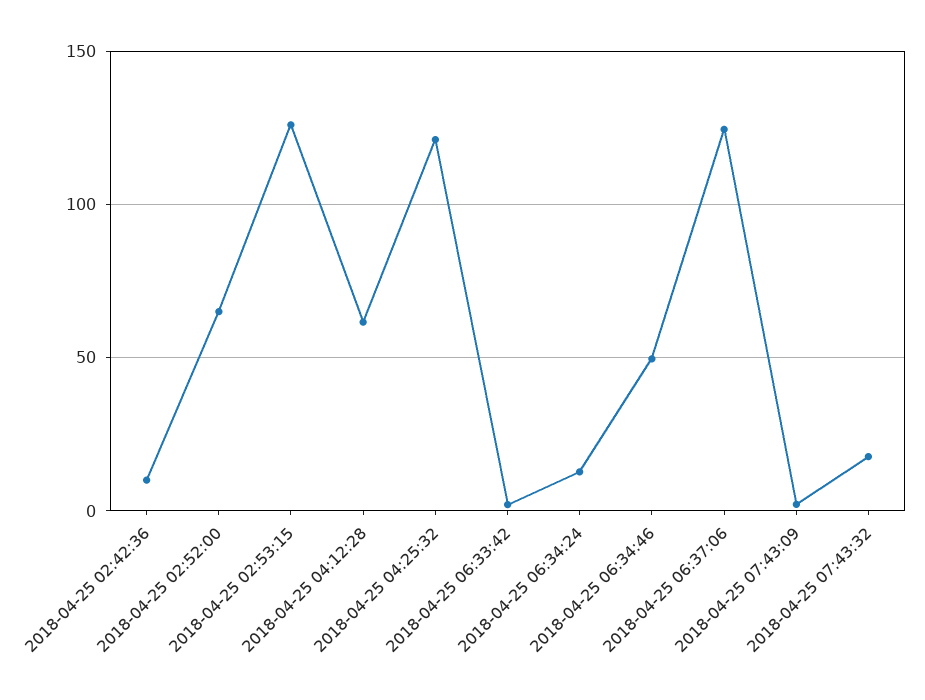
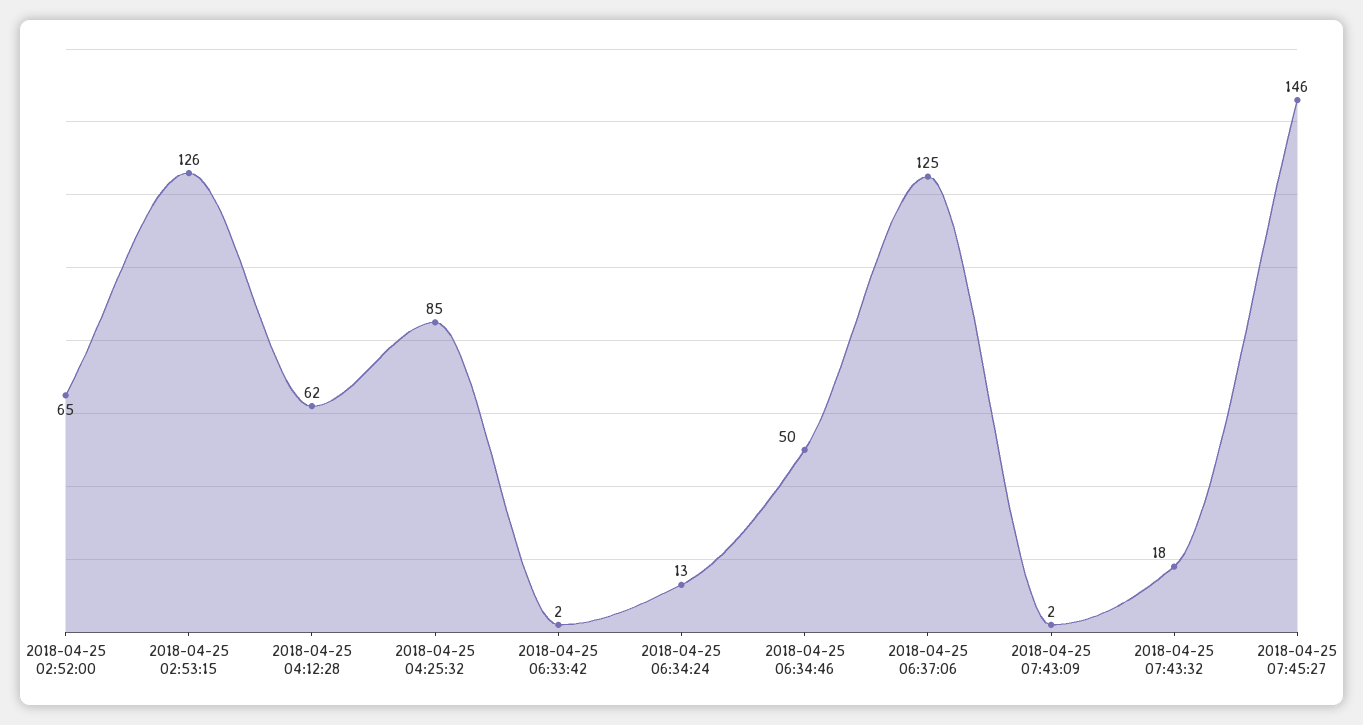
2018-04-25 02:42:36: 10 -> none
2018-04-25 04:25:32: 120 -> 85
2018-04-25 07:45:27: none -> 146

